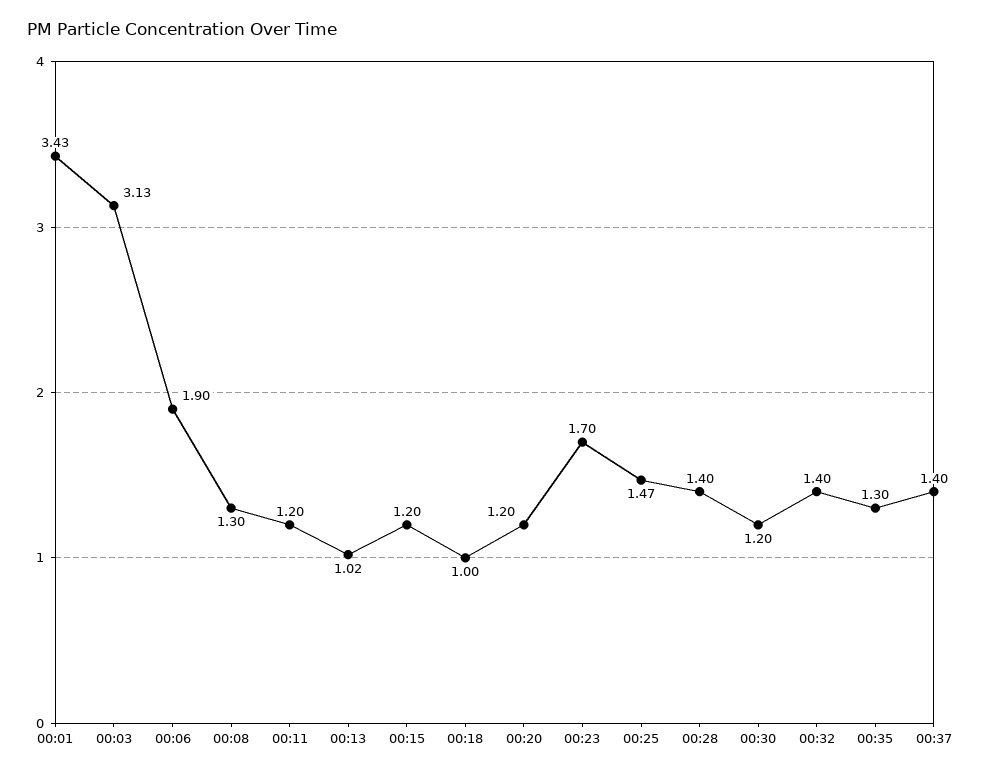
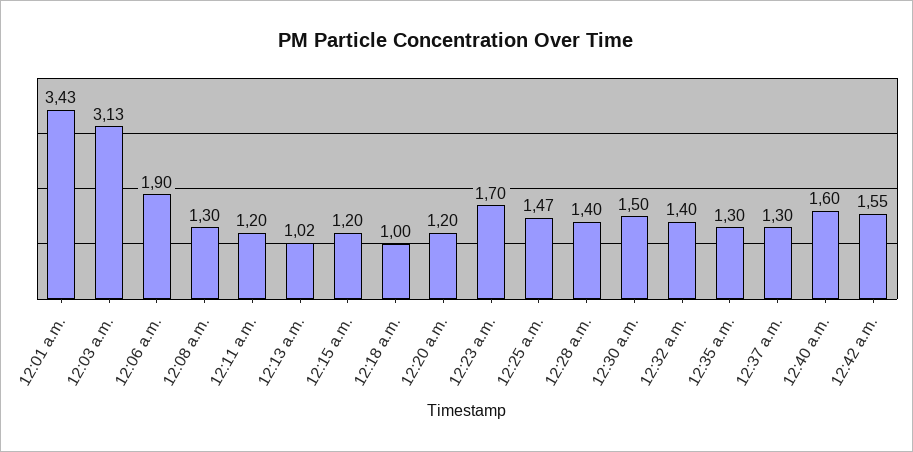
00:30: 1.2 -> 1.5
00:37: 1.4 -> 1.3
12:40 a.m.: none -> 1.6
12:42 a.m.: none -> 1.55

